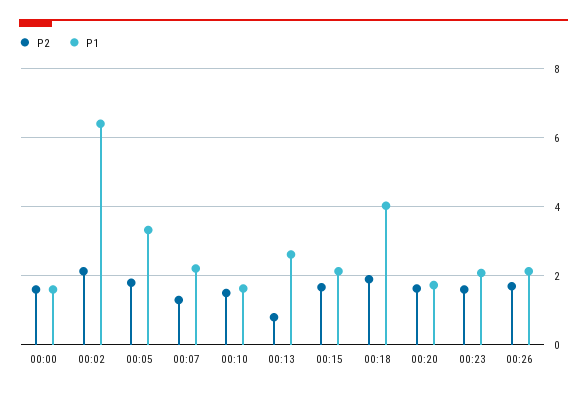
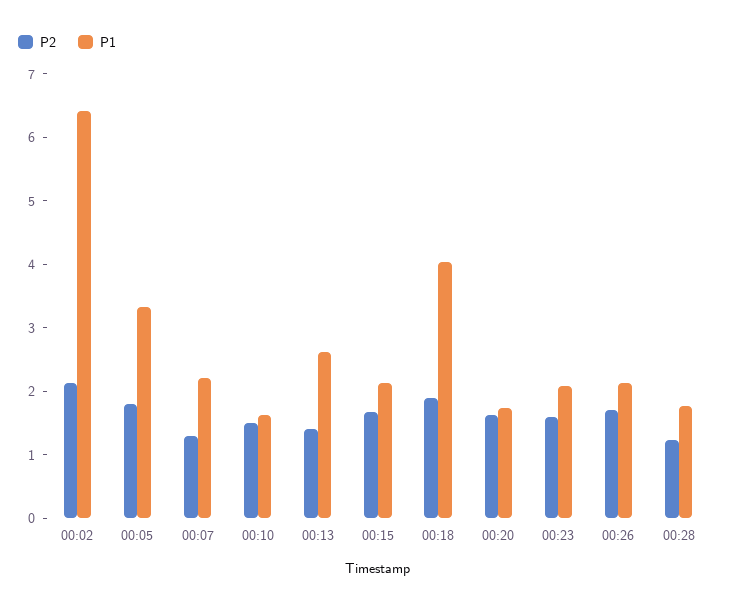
P2, 00:00: 1.6 -> none
P1, 00:00: 1.6 -> none
P2, 00:13: 0.8 -> 1.4
P2, 00:28: none -> 1.2
P1, 00:28: none -> 1.8

